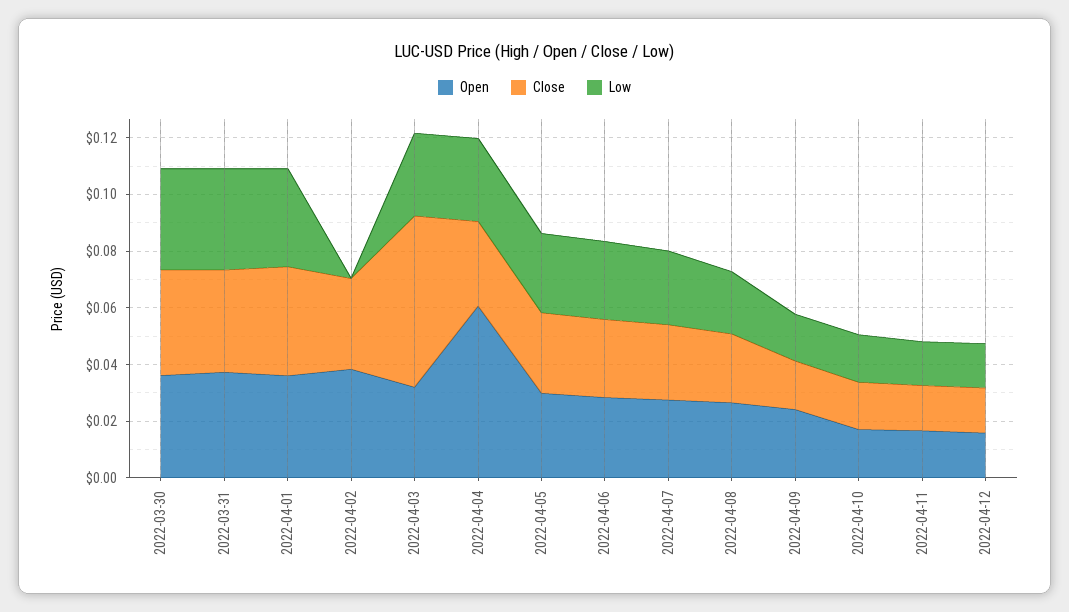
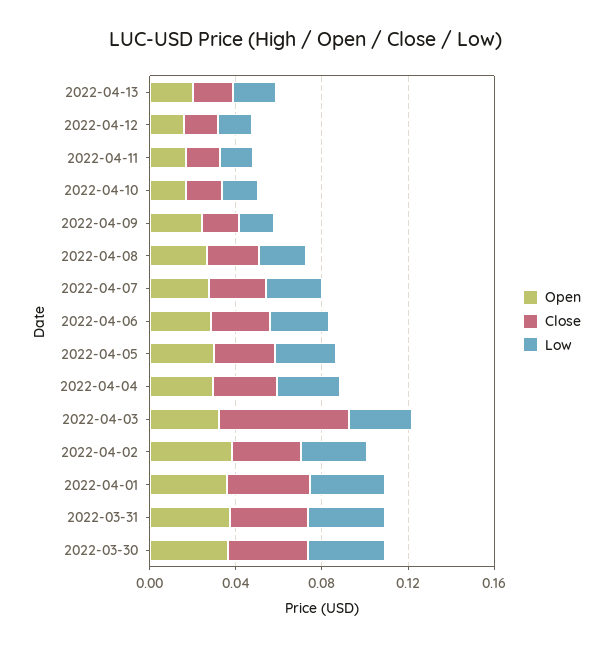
Low, 2022-04-02: 0 -> 0.03
Open, 2022-04-04: 0.06 -> 0.03
Open, 2022-04-13: none -> 0.02
Close, 2022-04-13: none -> 0.02
Low, 2022-04-13: none -> 0.02

